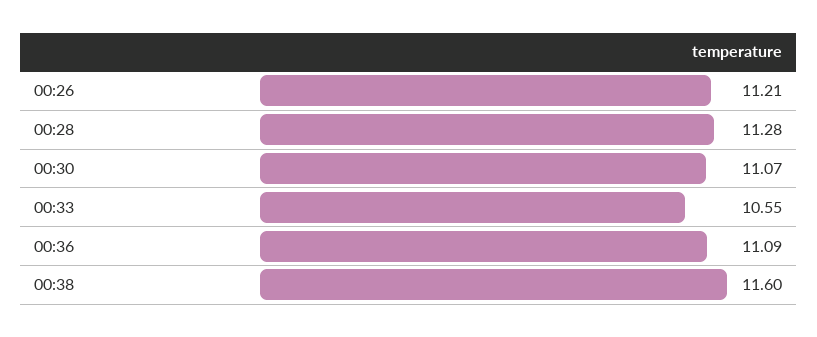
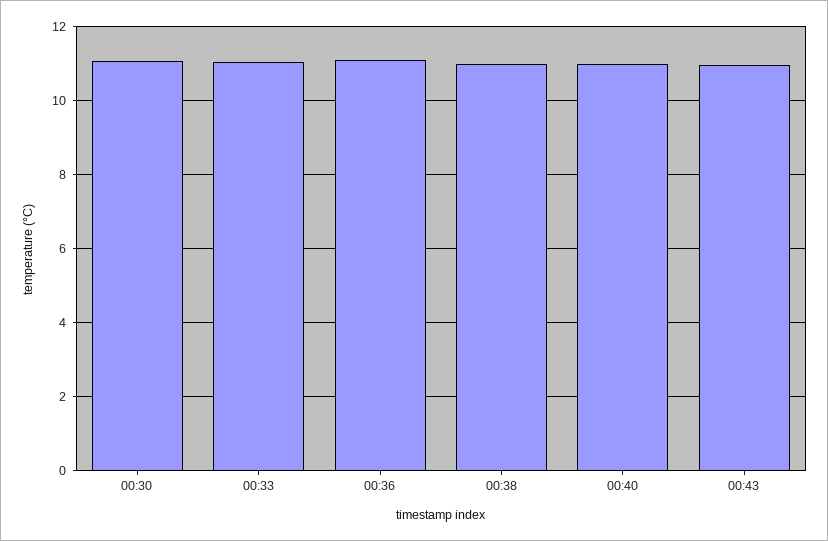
00:26: 11.21 -> none
00:28: 11.28 -> none
00:33: 10.55 -> 11
00:38: 11.6 -> 11
00:40: none -> 11
00:43: none -> 11

